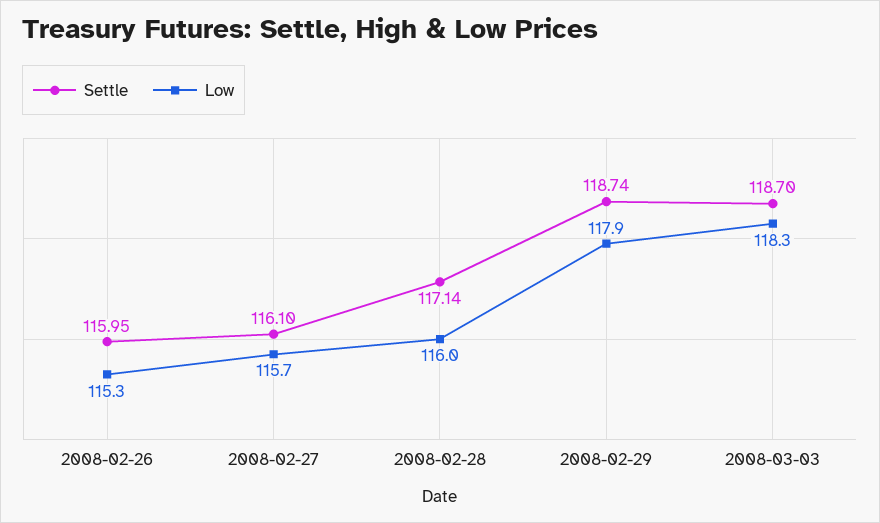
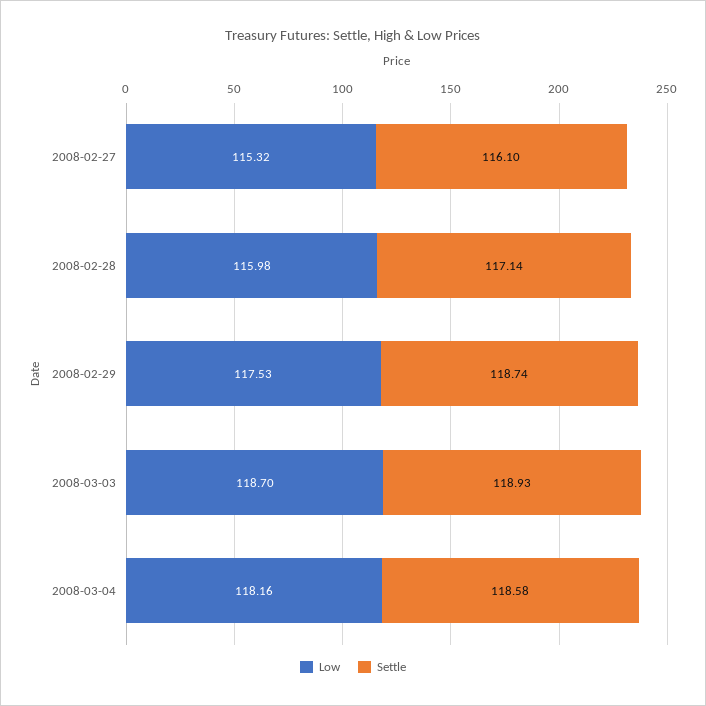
Settle, 2008-02-26: 115.95 -> none
Low, 2008-02-26: 115.3 -> none
Low, 2008-02-27: 115.7 -> 115.32
Low, 2008-02-29: 117.9 -> 117.53
Settle, 2008-03-03: 118.7 -> 118.93
Low, 2008-03-03: 118.3 -> 118.7
Low, 2008-03-04: none -> 118.16
Settle, 2008-03-04: none -> 118.58

